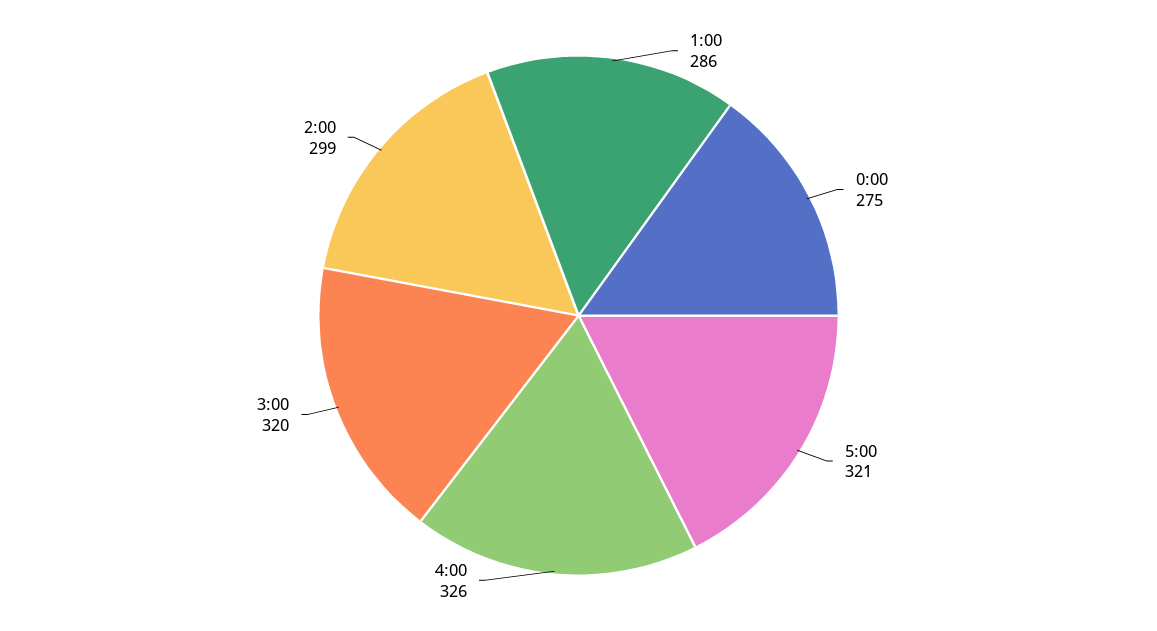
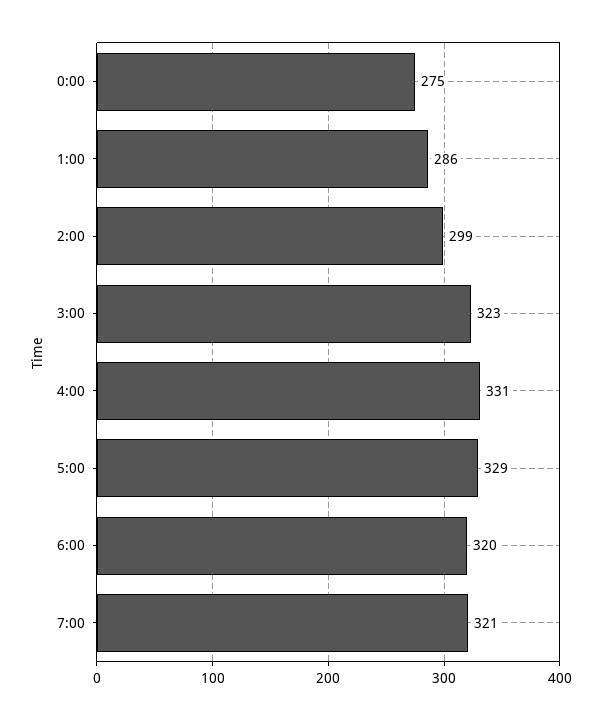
5:00: 321 -> 329
4:00: 326 -> 331
3:00: 320 -> 323
6:00: none -> 320
7:00: none -> 321

